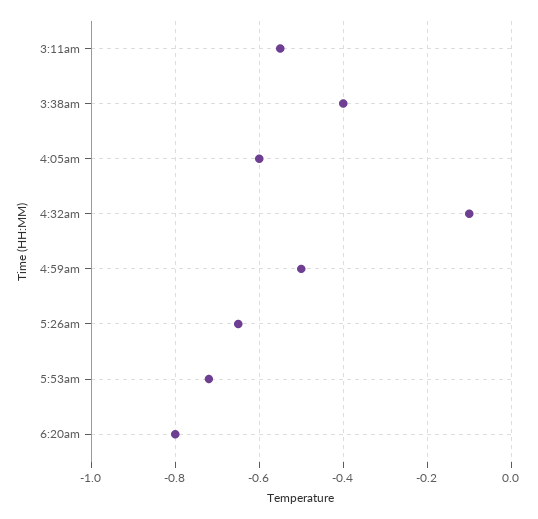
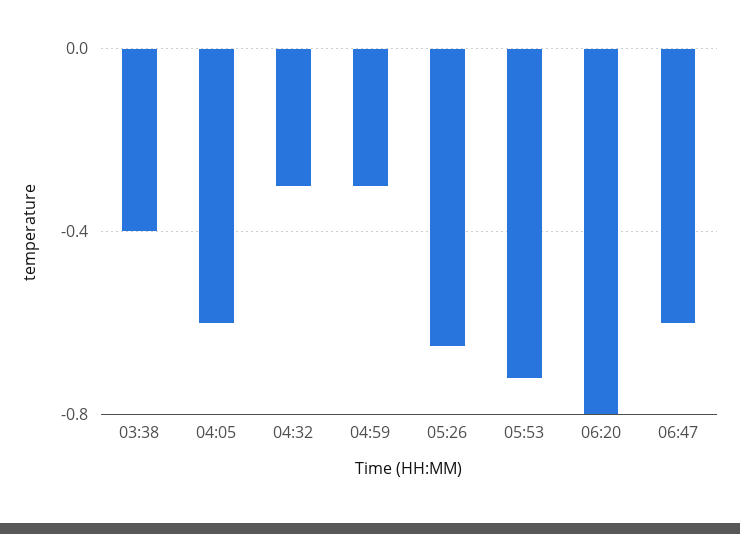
3:11am: -0.55 -> none
4:32am: -0.1 -> -0.3
4:59am: -0.5 -> -0.3
06:47: none -> -0.6

